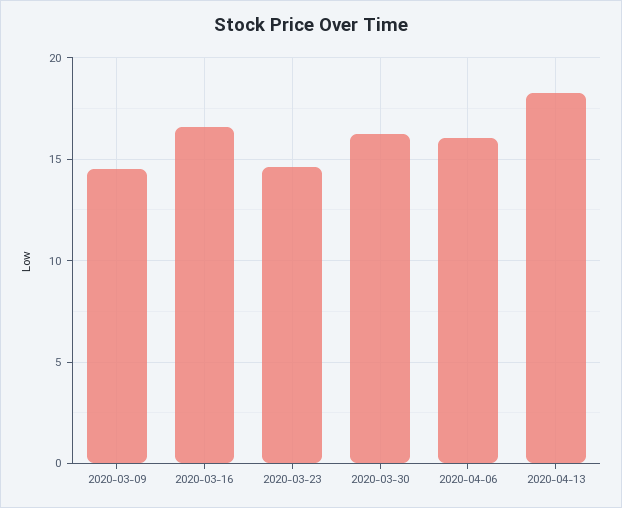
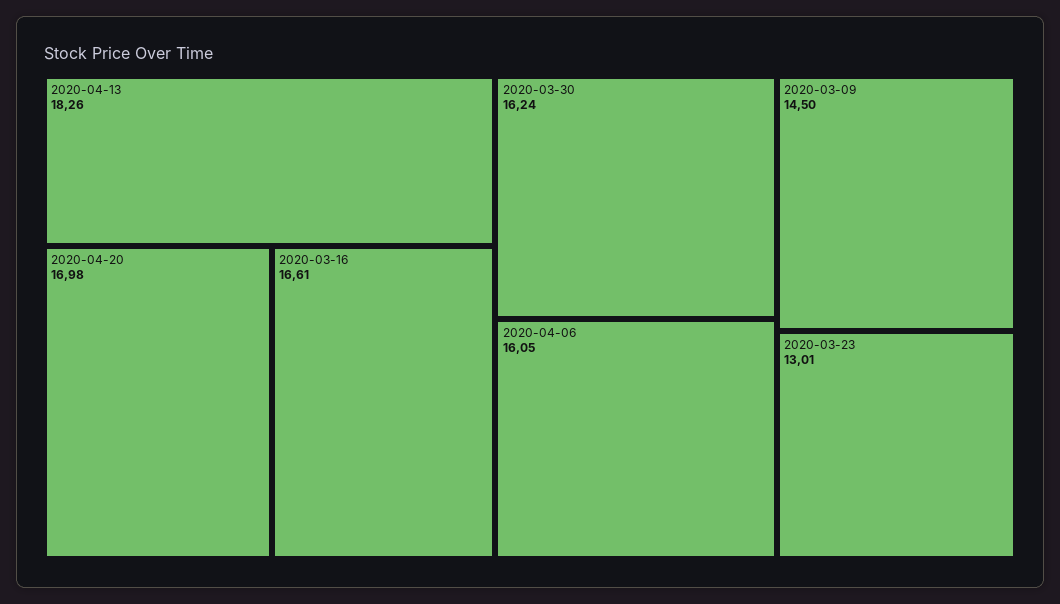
2020-03-23: 14.5 -> 13.01
2020-04-20: none -> 16.98

